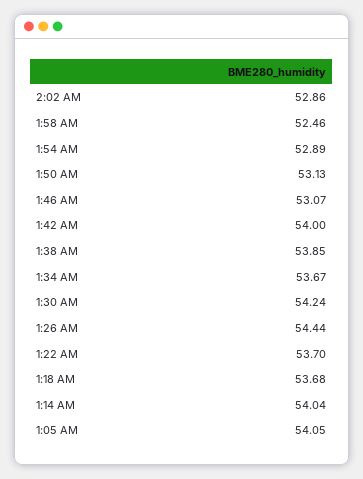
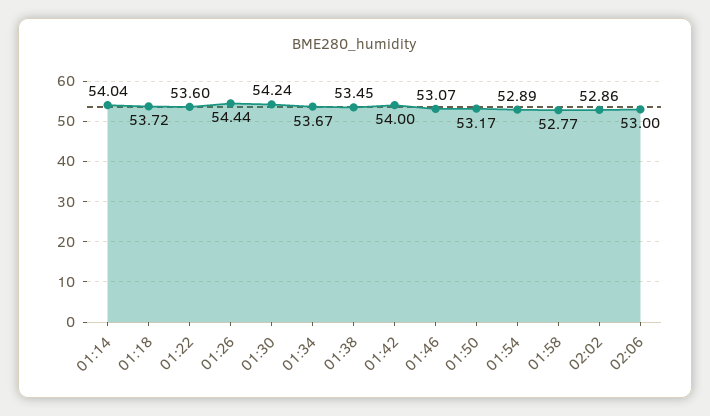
1:58 AM: 52.46 -> 52.77
1:50 AM: 53.13 -> 53.17
1:38 AM: 53.85 -> 53.45
1:22 AM: 53.7 -> 53.6
1:18 AM: 53.68 -> 53.72
1:05 AM: 54.05 -> none
02:06: none -> 53

